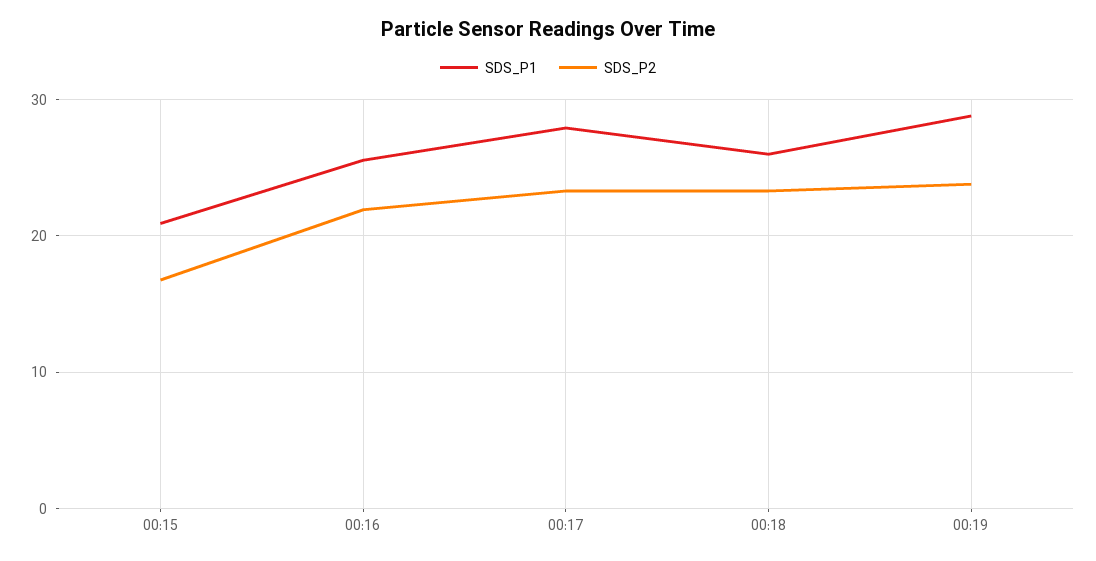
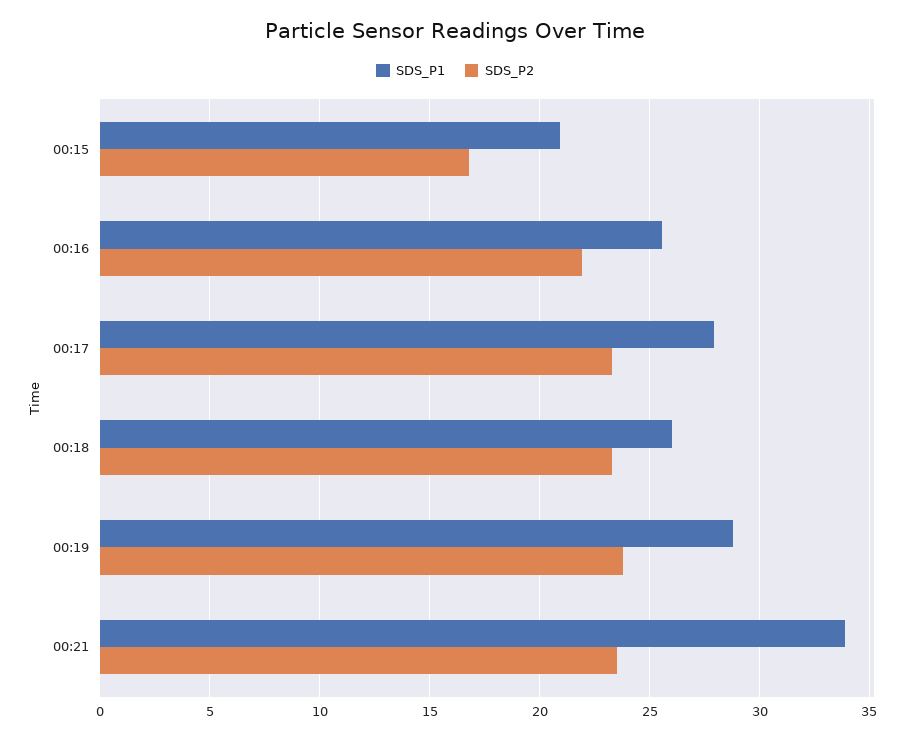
SDS_P1, 00:21: none -> 34
SDS_P2, 00:21: none -> 23.5

